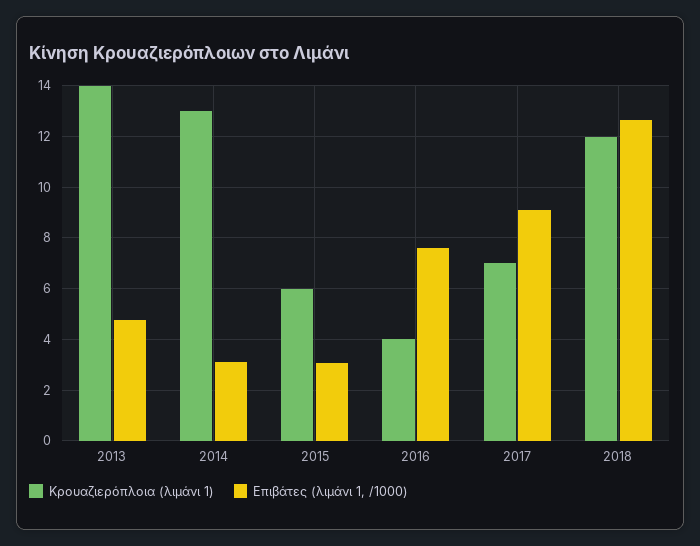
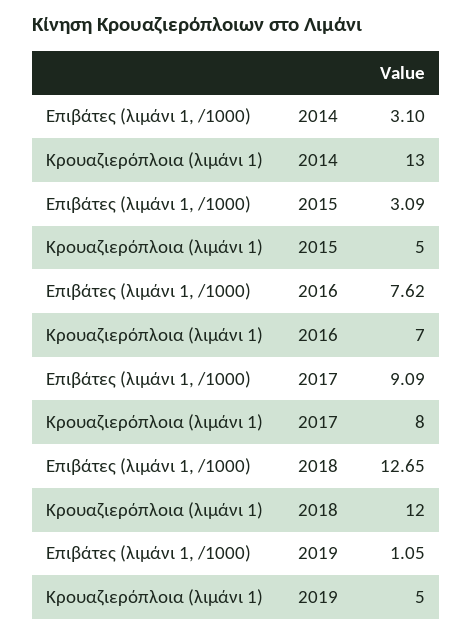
Κρουαζιερόπλοια (λιμάνι 1), 2013: 14 -> none
Επιβάτες (λιμάνι 1, /1000), 2013: 4.75 -> none
Κρουαζιερόπλοια (λιμάνι 1), 2015: 6 -> 5
Κρουαζιερόπλοια (λιμάνι 1), 2016: 4 -> 7
Κρουαζιερόπλοια (λιμάνι 1), 2017: 7 -> 8
Επιβάτες (λιμάνι 1, /1000), 2019: none -> 1.05
Κρουαζιερόπλοια (λιμάνι 1), 2019: none -> 5

